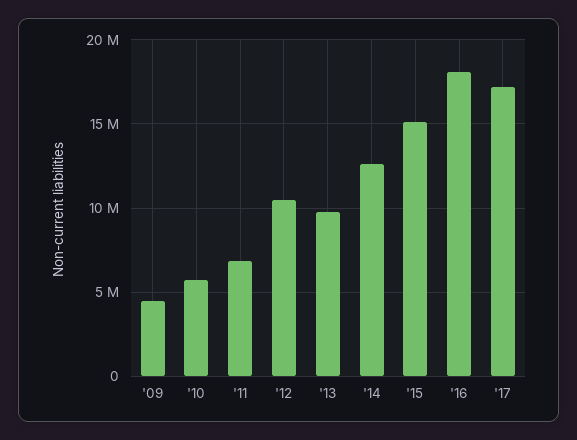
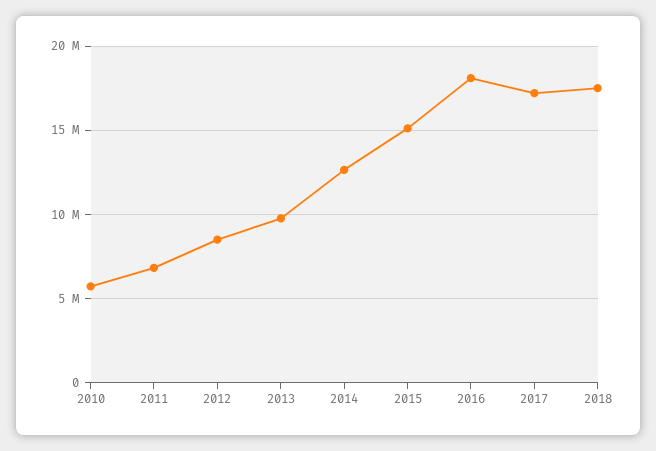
'09: 4500000 -> none
'12: 10500000 -> 8500000
2018: none -> 17500000

